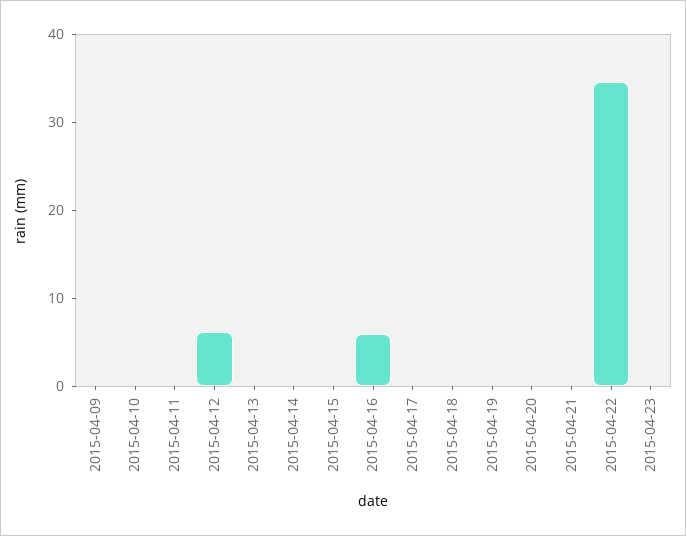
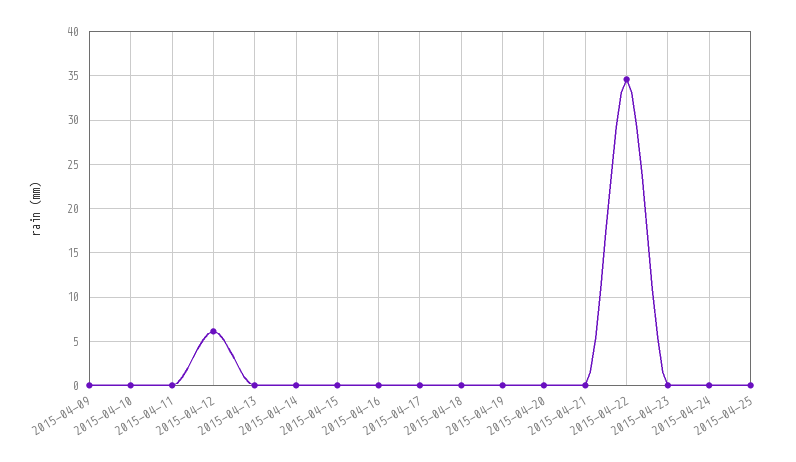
2015-04-16: 6 -> 0
2015-04-24: none -> 0
2015-04-25: none -> 0

